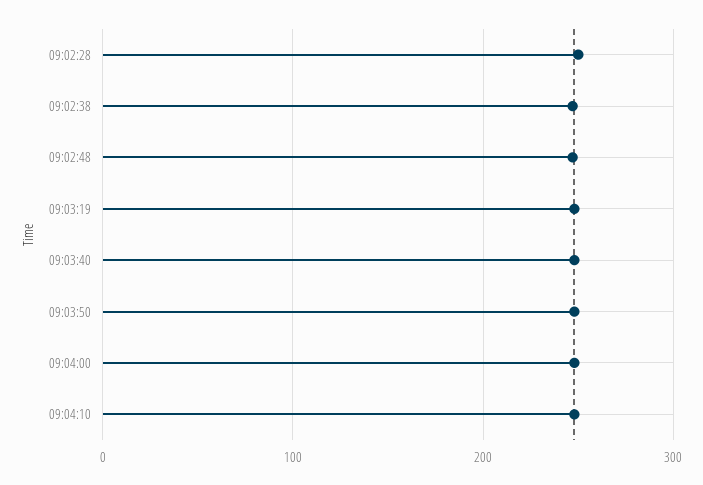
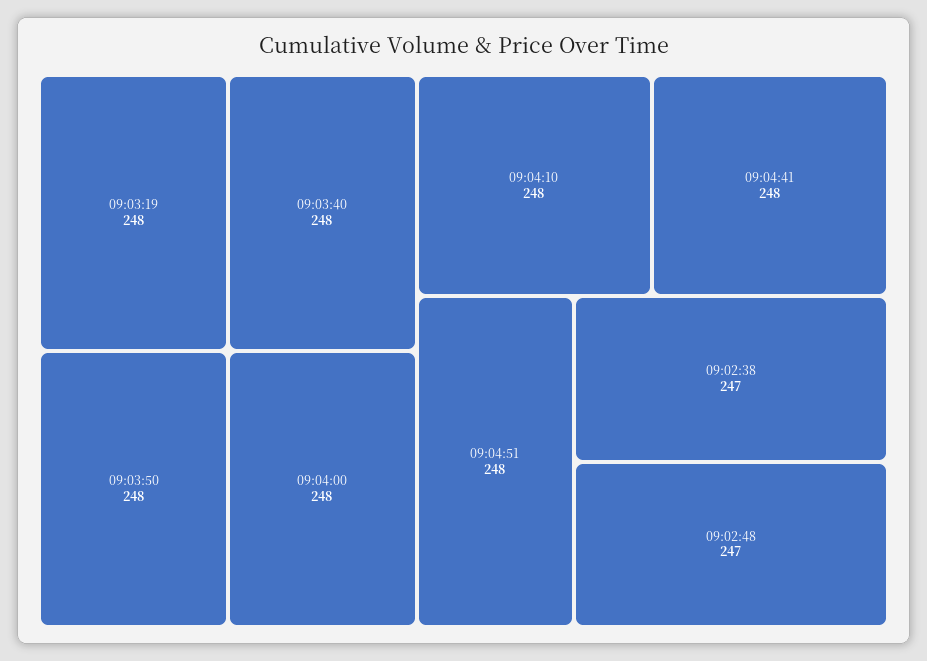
09:02:28: 250 -> none
09:04:41: none -> 248
09:04:51: none -> 248

